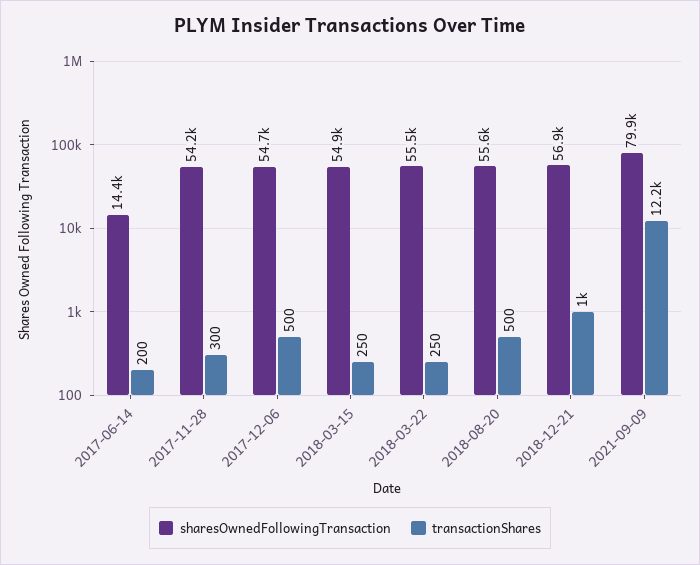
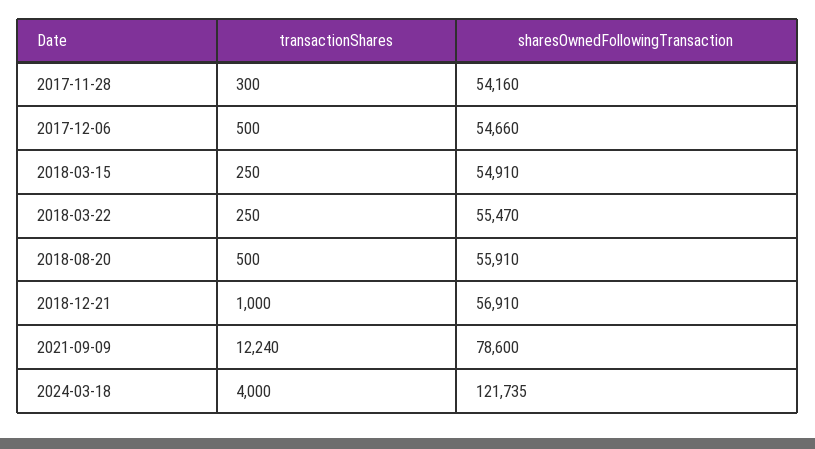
sharesOwnedFollowingTransaction, 2017-06-14: 14400 -> none
transactionShares, 2017-06-14: 200 -> none
sharesOwnedFollowingTransaction, 2018-08-20: 55600 -> 55910
sharesOwnedFollowingTransaction, 2021-09-09: 79900 -> 78600
transactionShares, 2024-03-18: none -> 4000
sharesOwnedFollowingTransaction, 2024-03-18: none -> 121735

